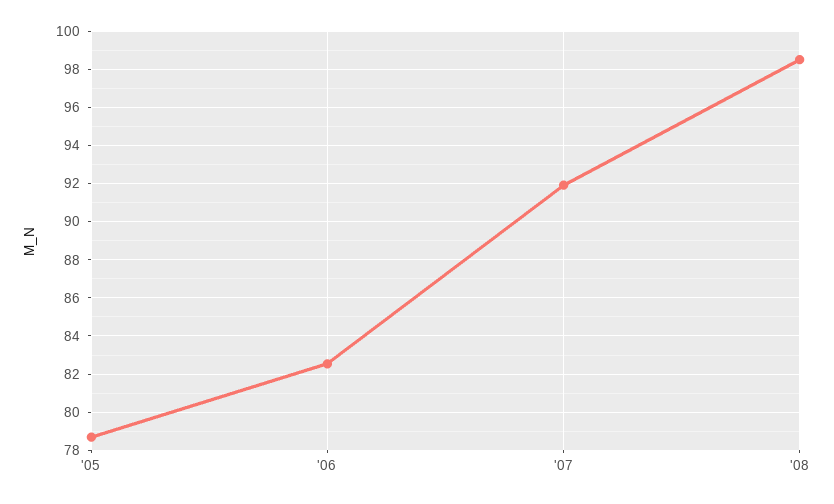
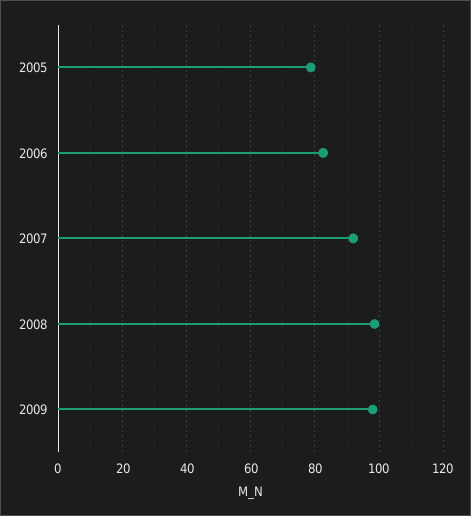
2009: none -> 98

